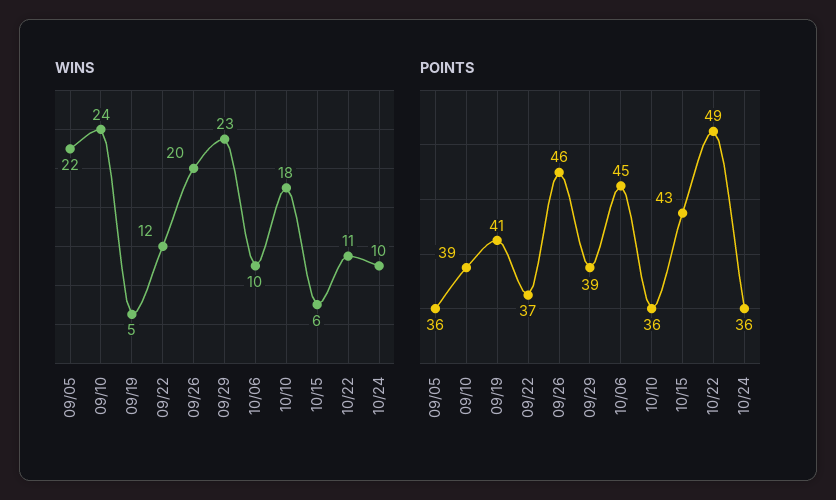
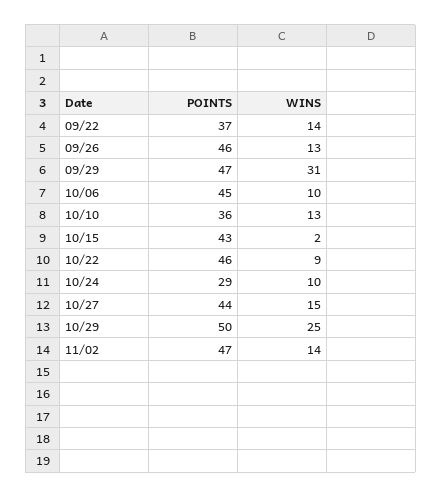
WINS, 09/05: 22 -> none
WINS, 09/10: 24 -> none
WINS, 09/19: 5 -> none
WINS, 09/22: 12 -> 14
WINS, 09/26: 20 -> 13
WINS, 09/29: 23 -> 31
WINS, 10/10: 18 -> 13
WINS, 10/15: 6 -> 2
WINS, 10/22: 11 -> 9
POINTS, 09/05: 36 -> none
POINTS, 09/10: 39 -> none
POINTS, 09/19: 41 -> none
POINTS, 09/29: 39 -> 47
POINTS, 10/22: 49 -> 46
POINTS, 10/24: 36 -> 29
POINTS, 10/27: none -> 44
WINS, 10/27: none -> 15
POINTS, 10/29: none -> 50
WINS, 10/29: none -> 25
POINTS, 11/02: none -> 47
WINS, 11/02: none -> 14

